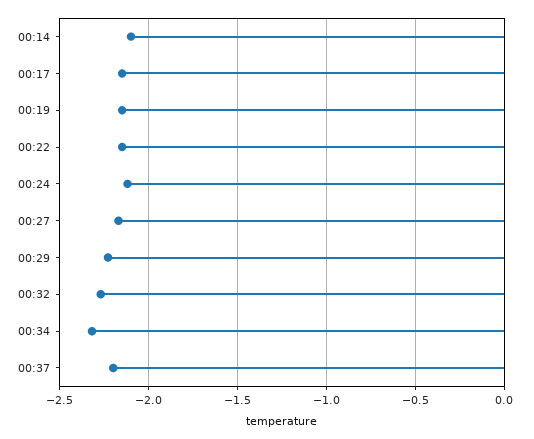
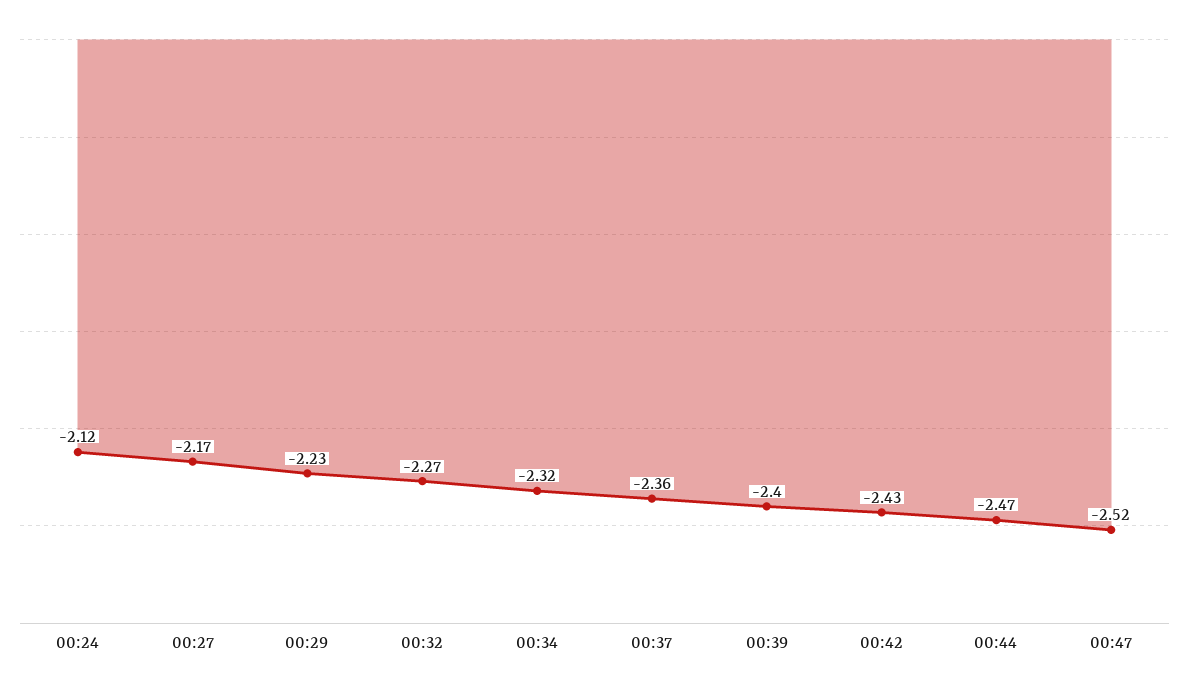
00:14: -2.1 -> none
00:17: -2.15 -> none
00:19: -2.15 -> none
00:22: -2.15 -> none
00:37: -2.2 -> -2.36
00:39: none -> -2.4
00:42: none -> -2.43
00:44: none -> -2.47
00:47: none -> -2.52

